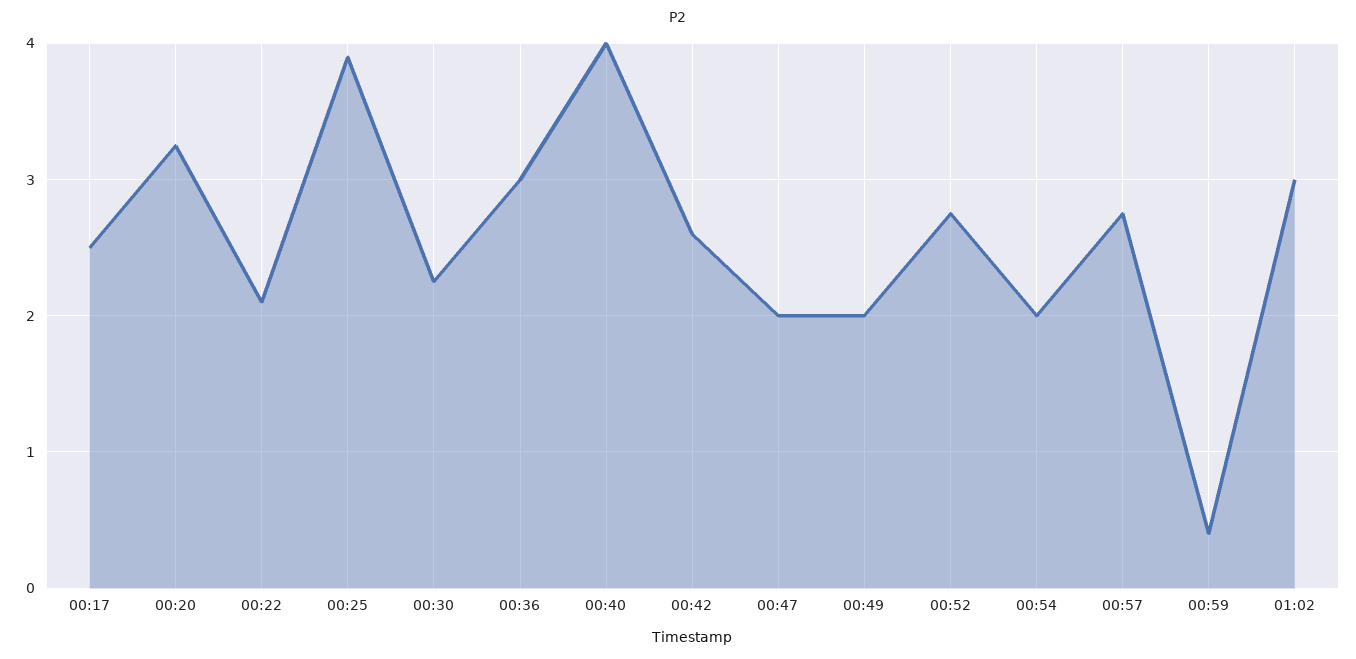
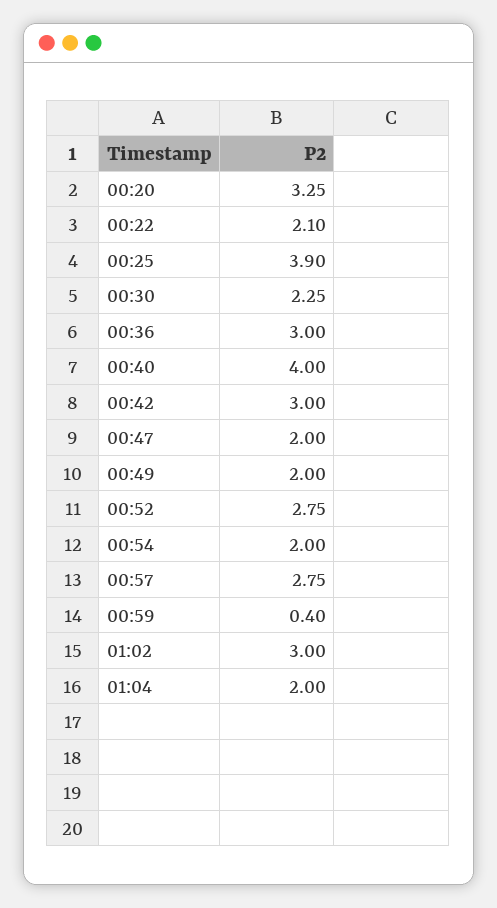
00:17: 2.5 -> none
00:42: 2.6 -> 3
01:04: none -> 2

